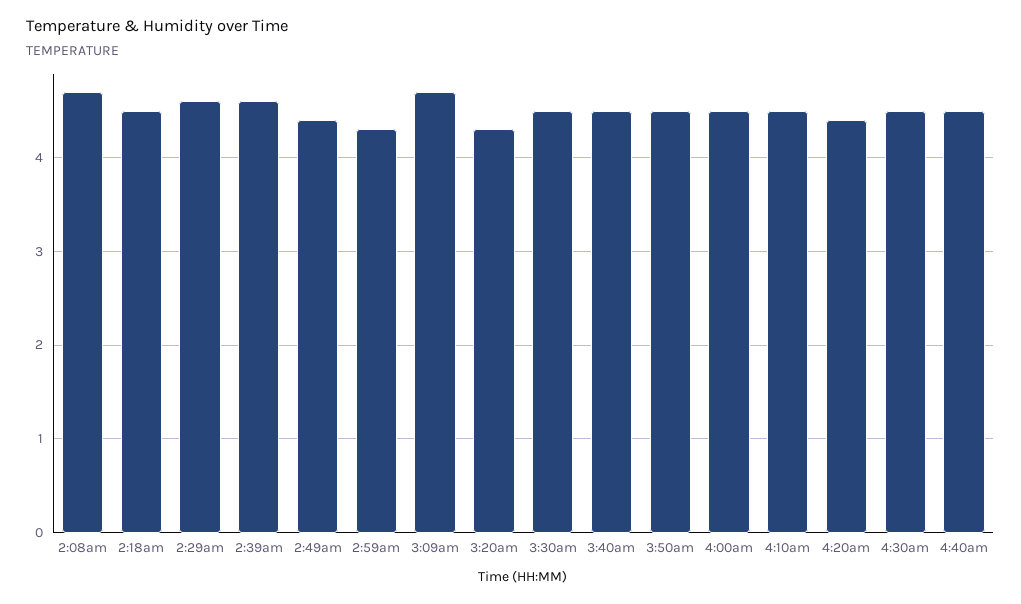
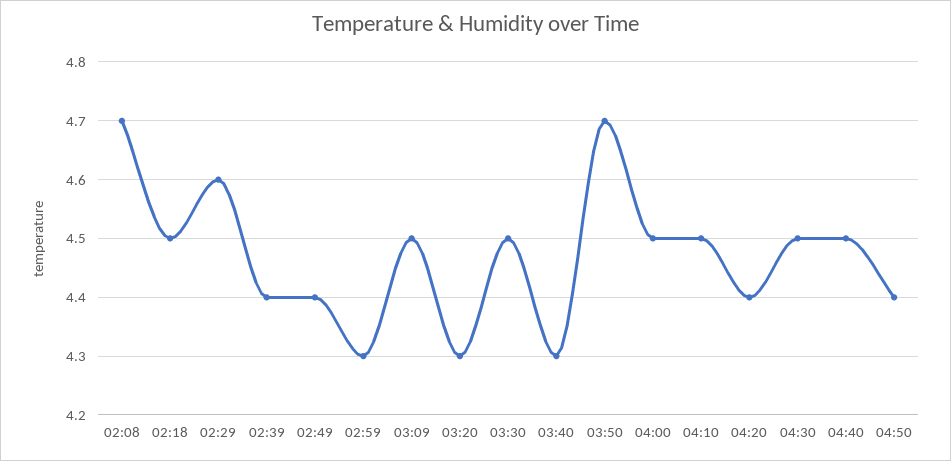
2:39am: 4.6 -> 4.4
3:09am: 4.7 -> 4.5
3:40am: 4.5 -> 4.3
3:50am: 4.5 -> 4.7
04:50: none -> 4.4

